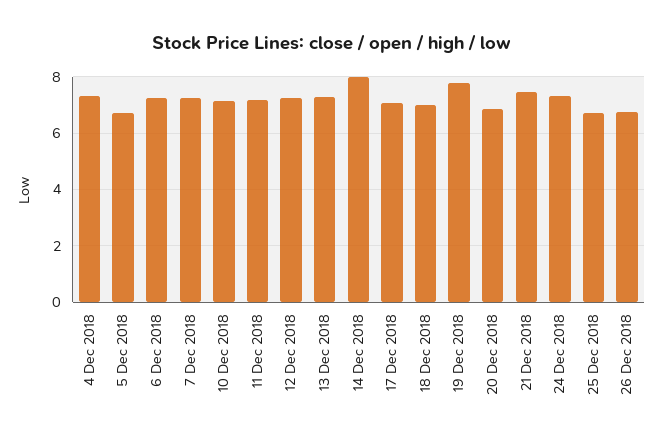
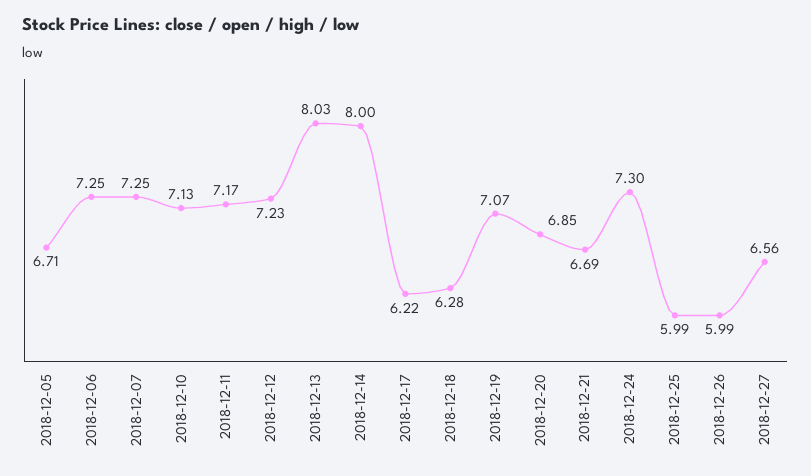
4 Dec 2018: 7.25 -> none
13 Dec 2018: 7.25 -> 8.03
17 Dec 2018: 7 -> 6.22
18 Dec 2018: 7 -> 6.28
19 Dec 2018: 7.75 -> 7.07
21 Dec 2018: 7.5 -> 6.69
25 Dec 2018: 6.75 -> 5.99
26 Dec 2018: 6.75 -> 5.99
2018-12-27: none -> 6.56

